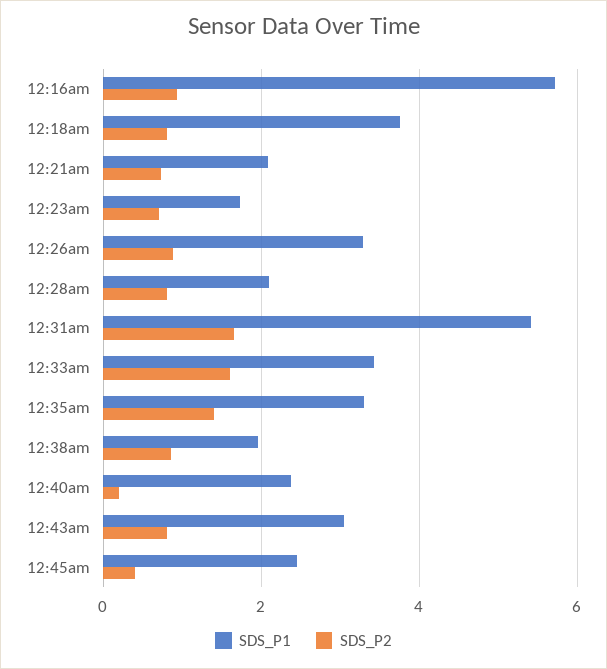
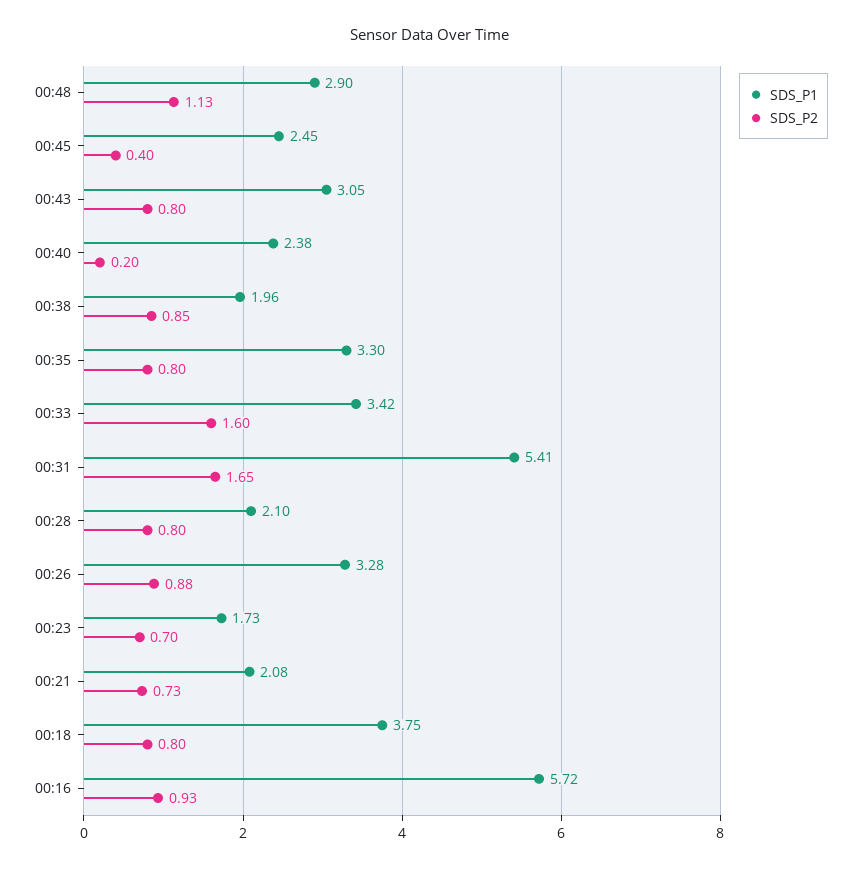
SDS_P2, 12:35am: 1.4 -> 0.8
SDS_P1, 00:48: none -> 2.9
SDS_P2, 00:48: none -> 1.13

